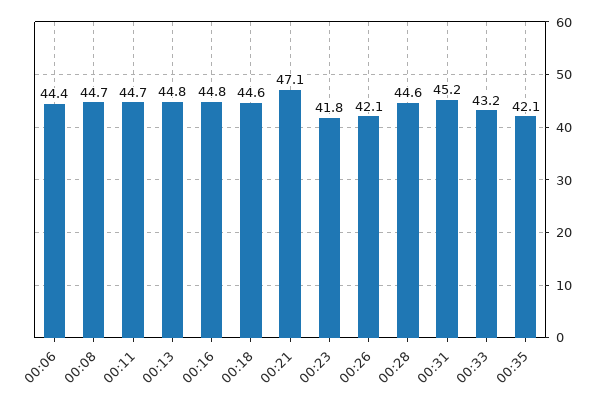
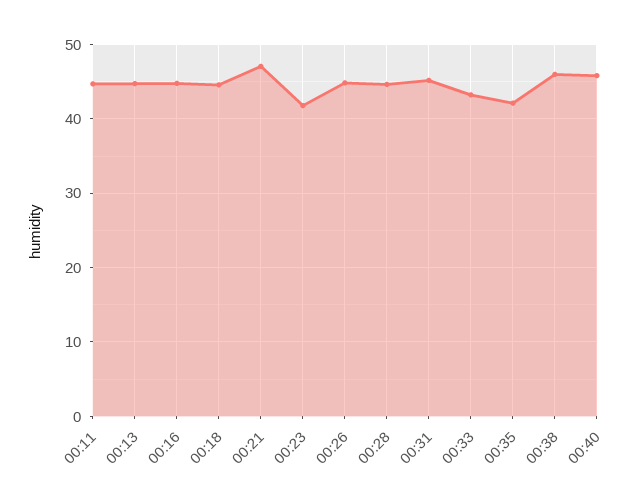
00:06: 44.4 -> none
00:08: 44.7 -> none
00:26: 42.1 -> 45
00:38: none -> 46
00:40: none -> 46

